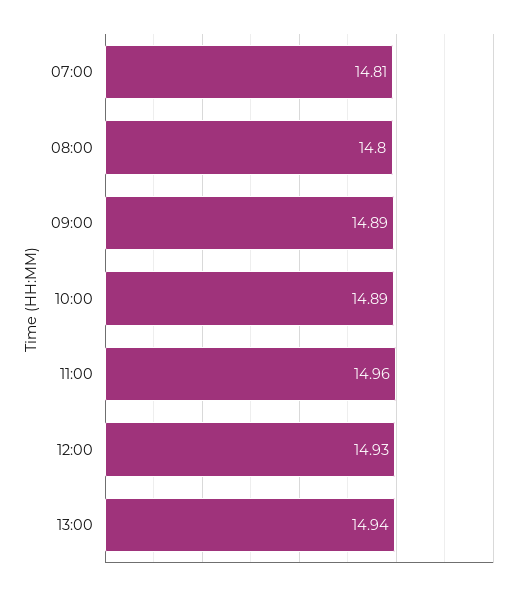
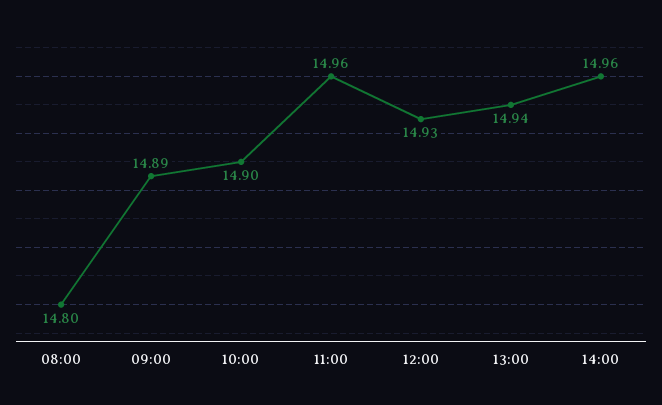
07:00: 14.81 -> none
10:00: 14.89 -> 14.9
14:00: none -> 14.96

